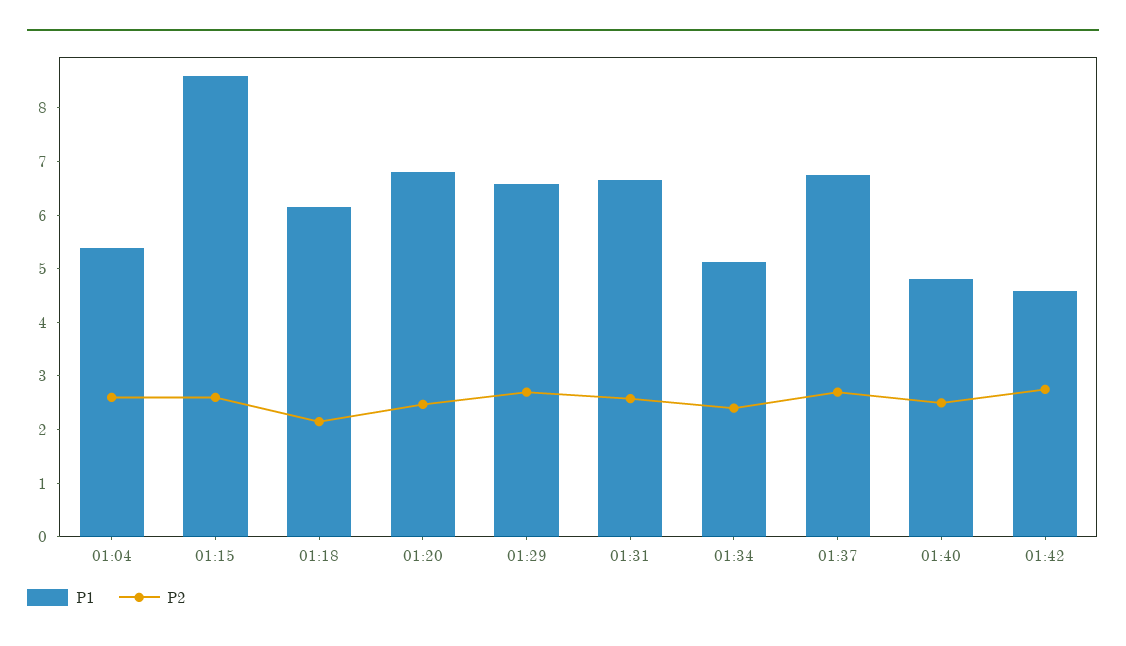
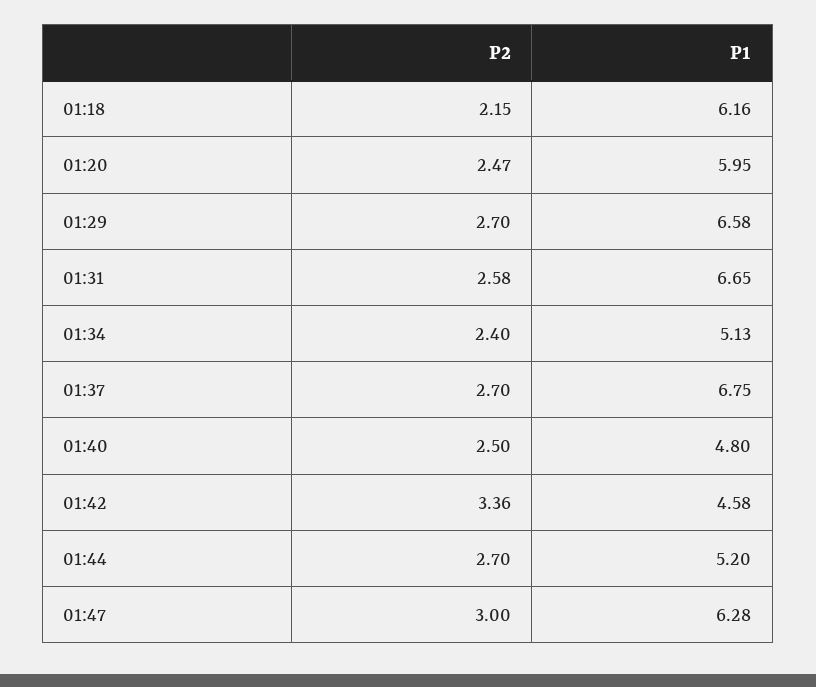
P1, 01:04: 5.4 -> none
P2, 01:04: 2.6 -> none
P1, 01:15: 8.6 -> none
P2, 01:15: 2.6 -> none
P1, 01:20: 6.8 -> 5.95
P2, 01:42: 2.8 -> 3.36
P2, 01:44: none -> 2.7
P1, 01:44: none -> 5.2
P2, 01:47: none -> 3
P1, 01:47: none -> 6.28

